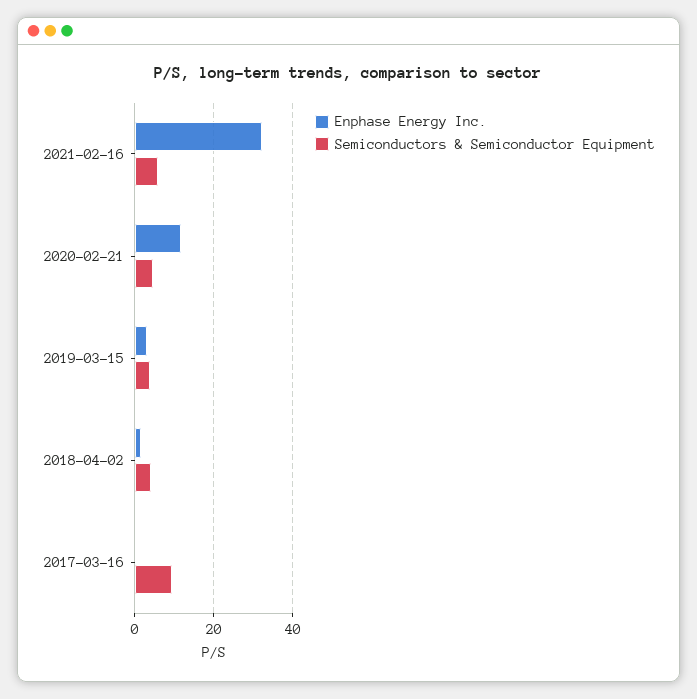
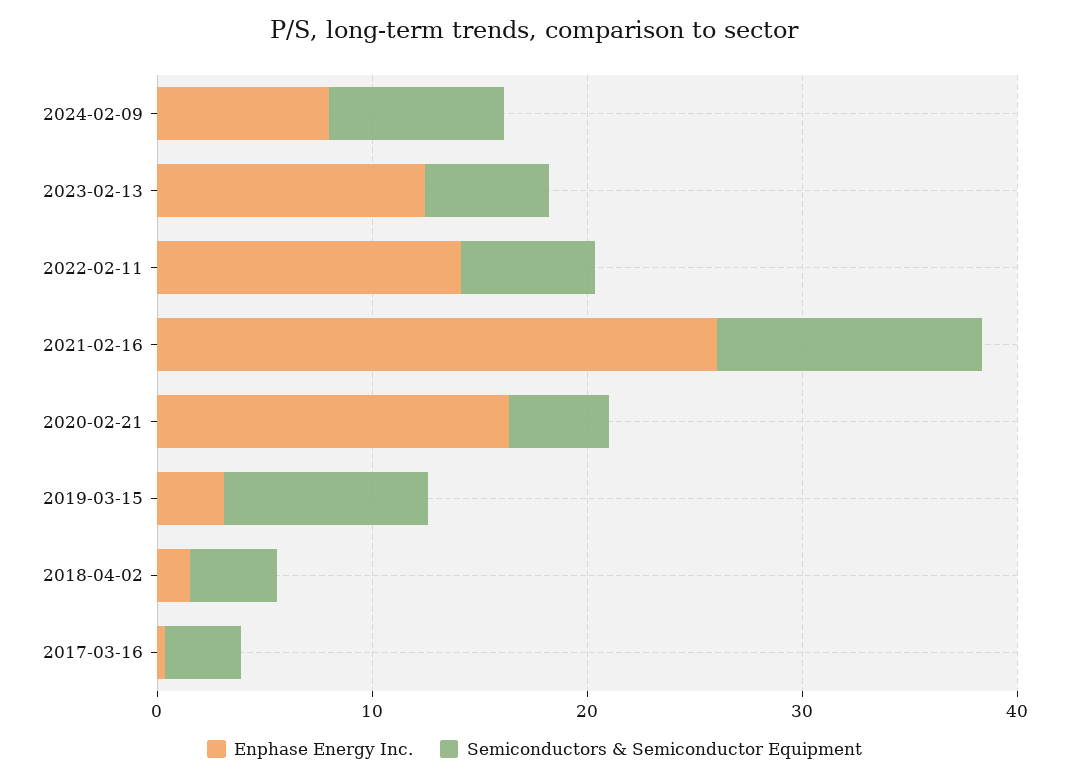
Enphase Energy Inc., 2021-02-16: 32 -> 26
Semiconductors & Semiconductor Equipment, 2021-02-16: 6 -> 12
Enphase Energy Inc., 2020-02-21: 12 -> 16
Semiconductors & Semiconductor Equipment, 2019-03-15: 4 -> 10
Semiconductors & Semiconductor Equipment, 2017-03-16: 10 -> 4
Enphase Energy Inc., 2024-02-09: none -> 8
Semiconductors & Semiconductor Equipment, 2024-02-09: none -> 8
Enphase Energy Inc., 2023-02-13: none -> 12
Semiconductors & Semiconductor Equipment, 2023-02-13: none -> 6
Enphase Energy Inc., 2022-02-11: none -> 14
Semiconductors & Semiconductor Equipment, 2022-02-11: none -> 6

